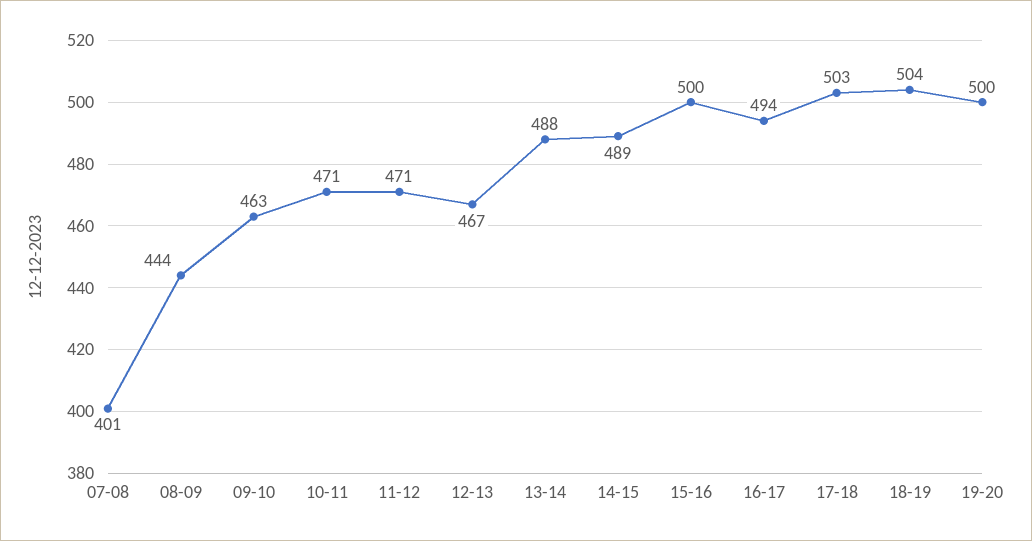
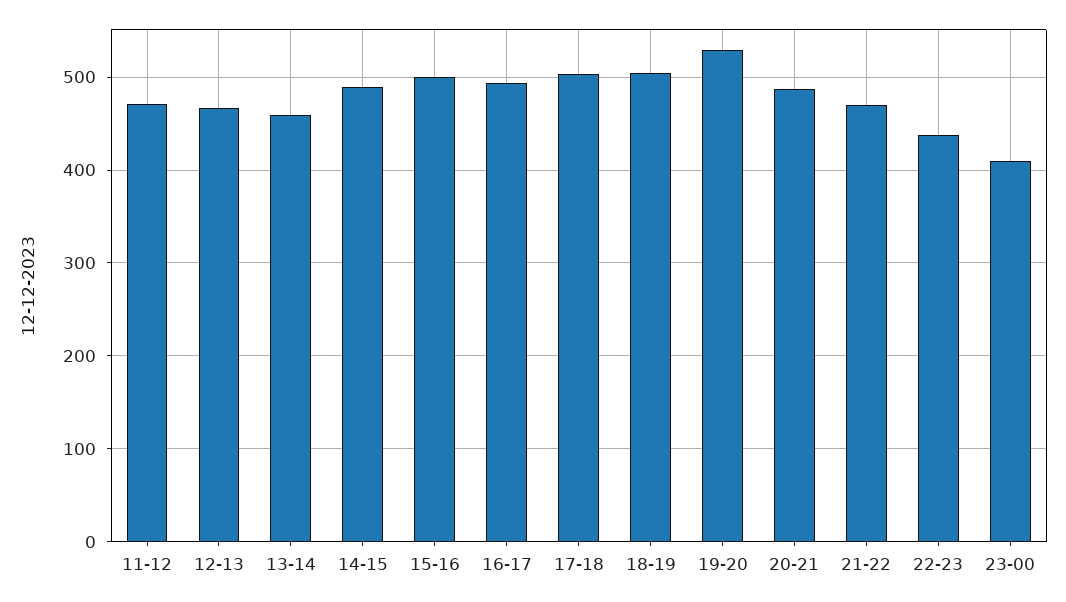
07-08: 401 -> none
08-09: 444 -> none
09-10: 463 -> none
10-11: 471 -> none
13-14: 488 -> 460
19-20: 500 -> 530
20-21: none -> 490
21-22: none -> 470
22-23: none -> 440
23-00: none -> 410

